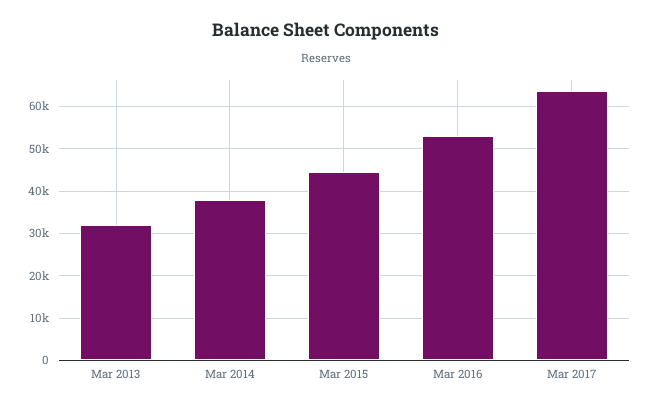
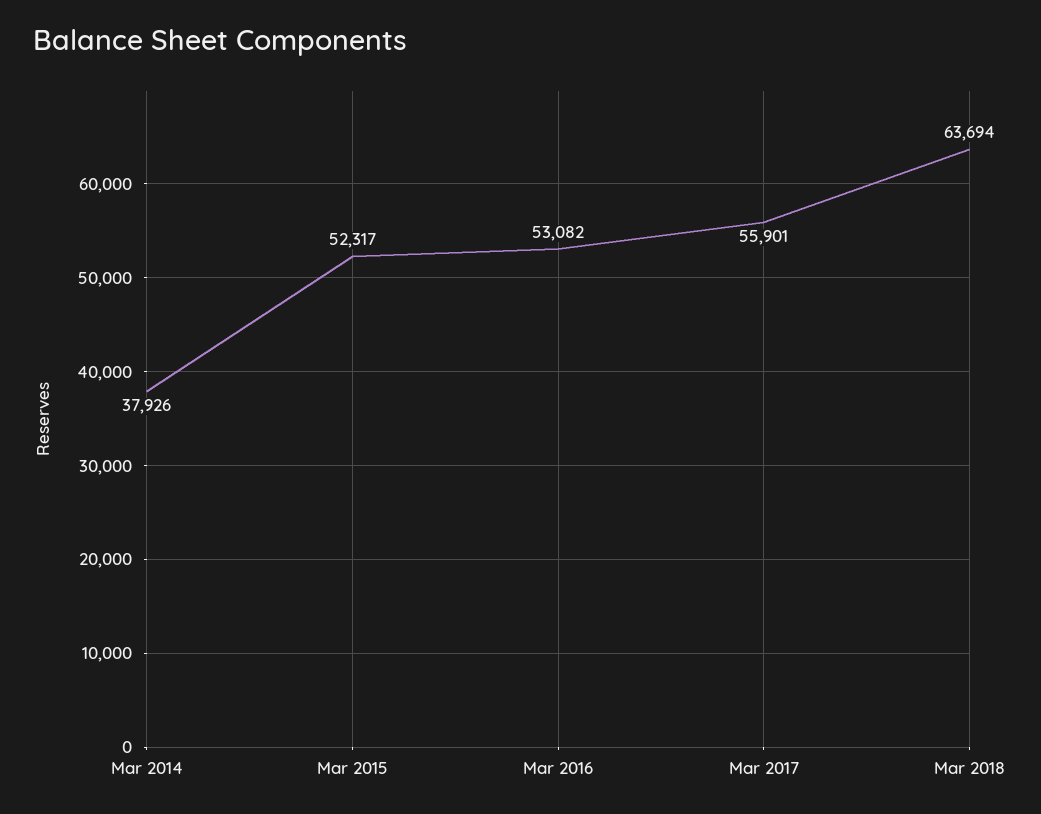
Mar 2013: 32000 -> none
Mar 2015: 44000 -> 52317
Mar 2017: 64000 -> 55901
Mar 2018: none -> 63694

